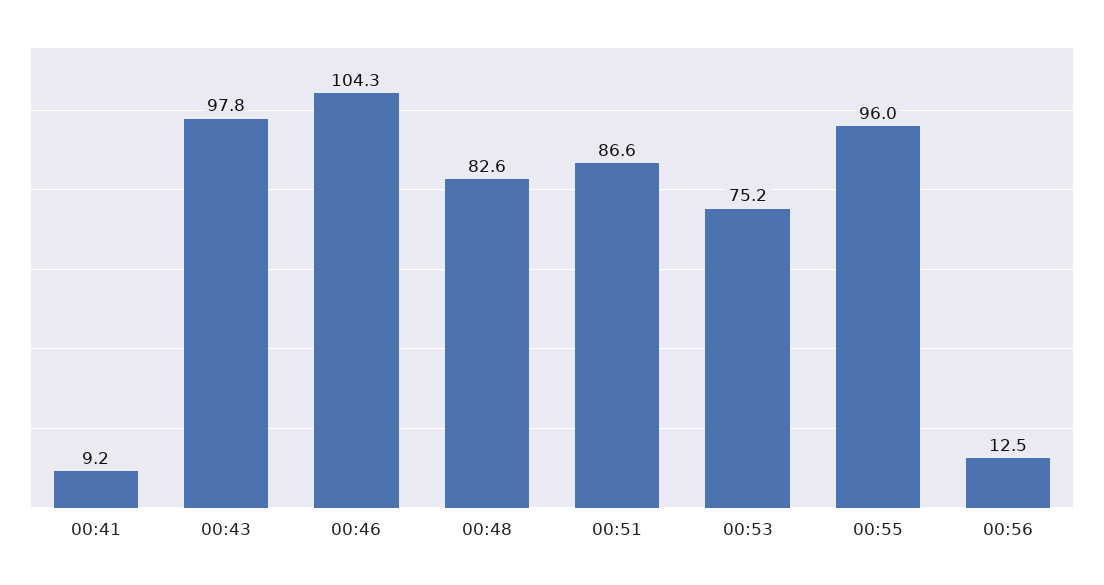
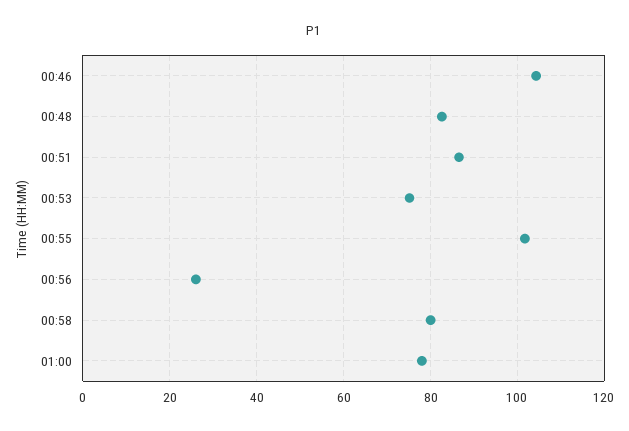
00:41: 9.2 -> none
00:43: 97.8 -> none
00:55: 96 -> 102
00:56: 12.5 -> 26
00:58: none -> 80
01:00: none -> 78

